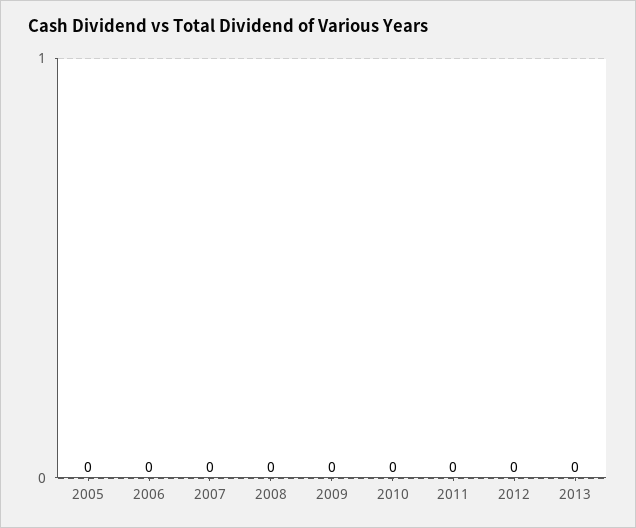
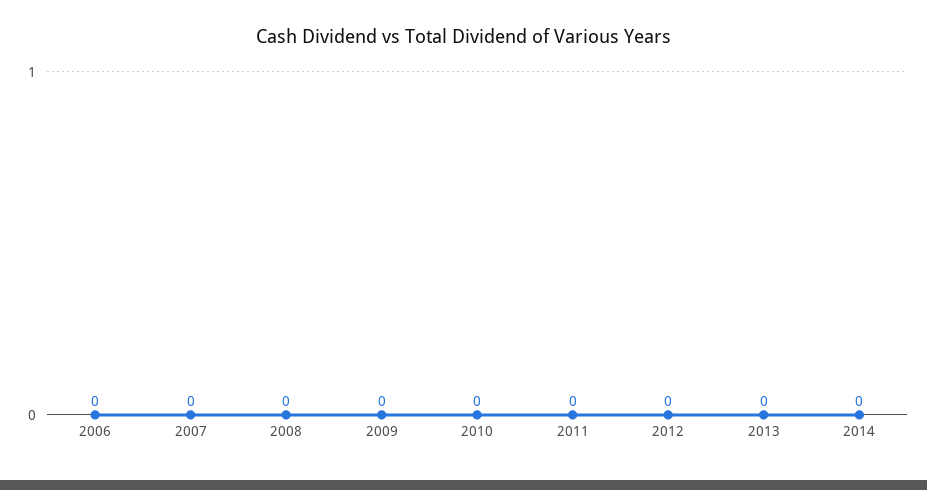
2005: 0 -> none
2014: none -> 0

